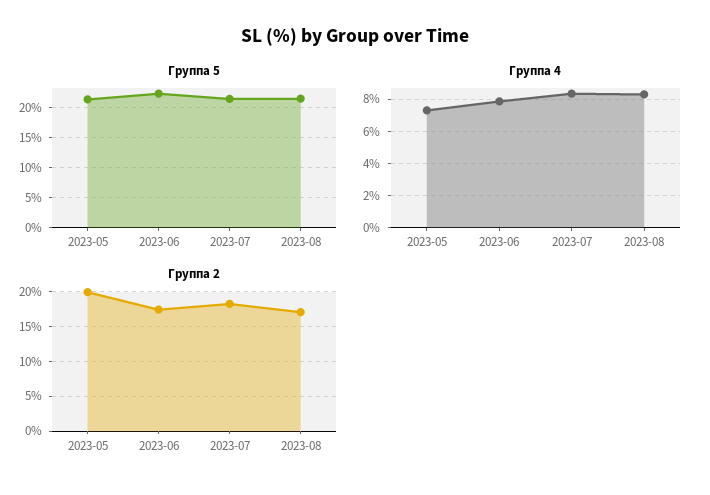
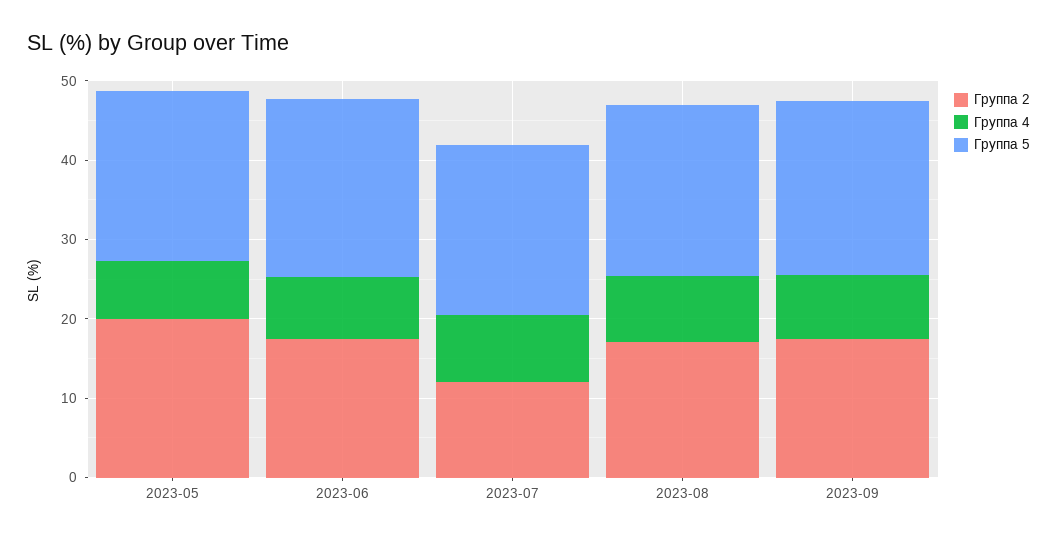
Группа 2, 2023-07: 18 -> 12
Группа 2, 2023-09: none -> 18
Группа 4, 2023-09: none -> 8
Группа 5, 2023-09: none -> 22

